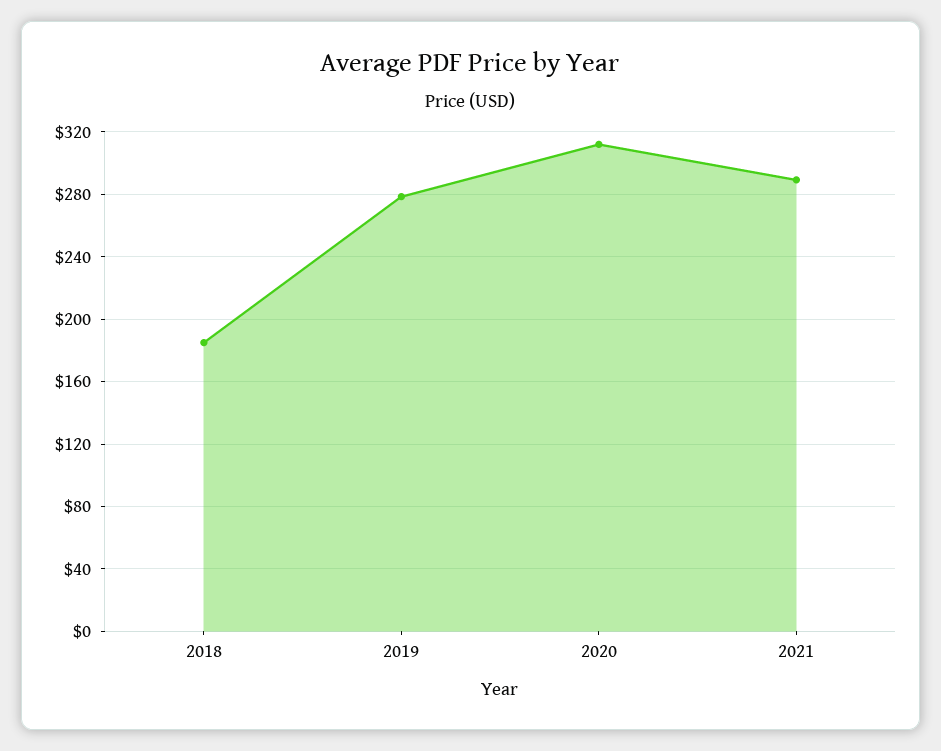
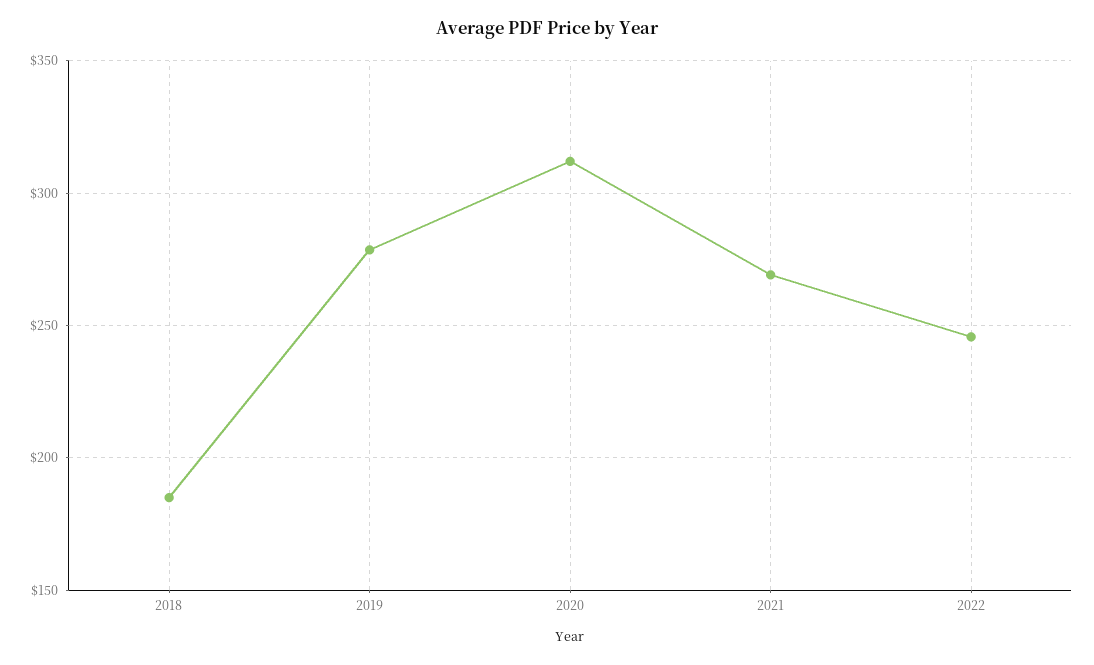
2021: 290 -> 270
2022: none -> 245

